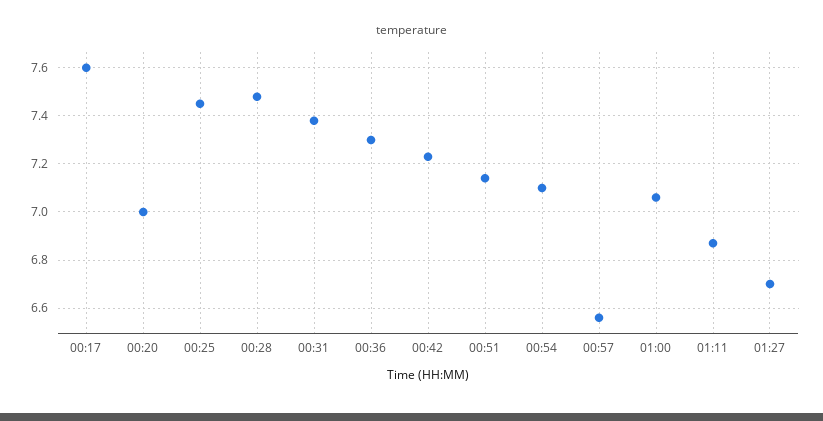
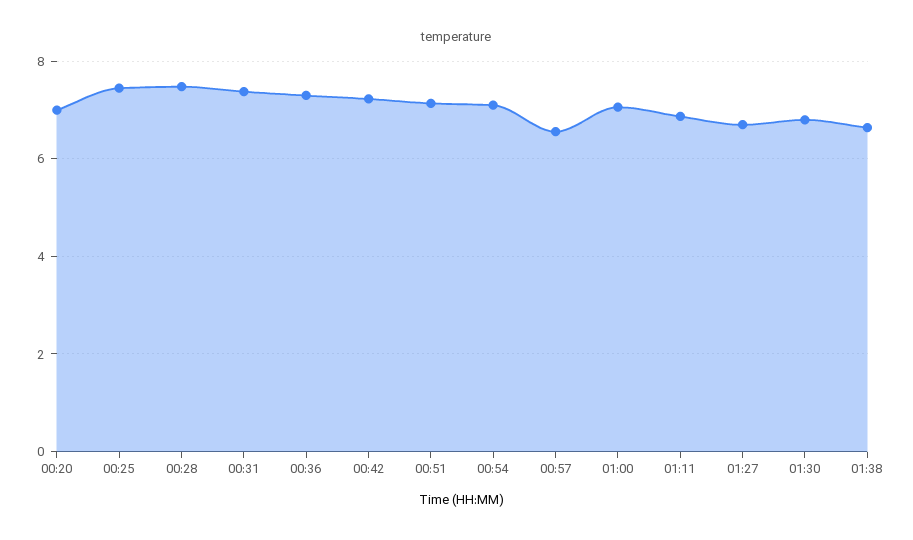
00:17: 7.6 -> none
01:30: none -> 6.8
01:38: none -> 6.6

